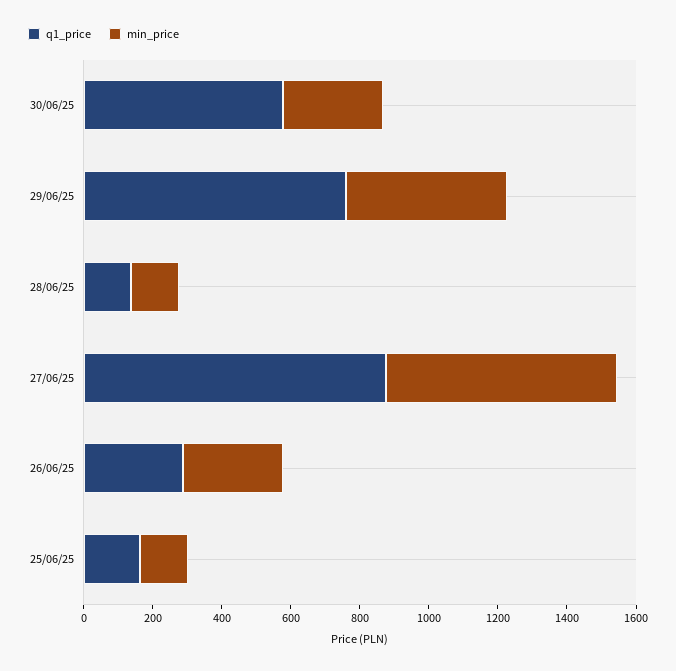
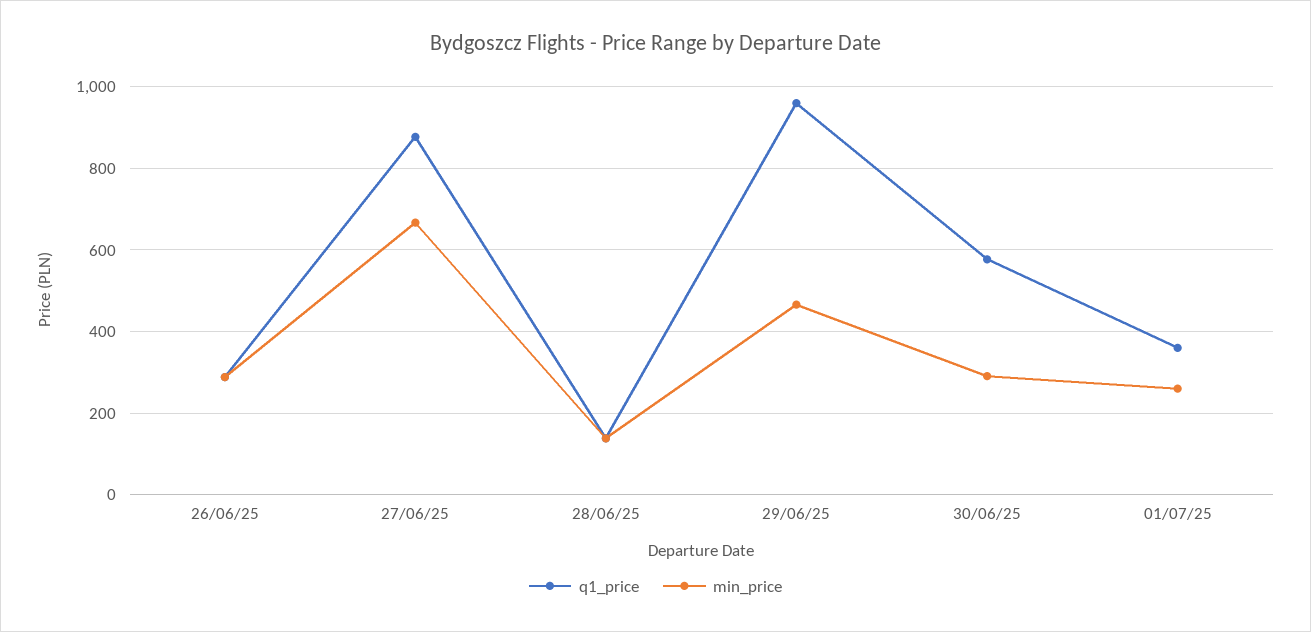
q1_price, 29/06/25: 750 -> 960
q1_price, 25/06/25: 150 -> none
min_price, 25/06/25: 150 -> none
q1_price, 01/07/25: none -> 360
min_price, 01/07/25: none -> 260

